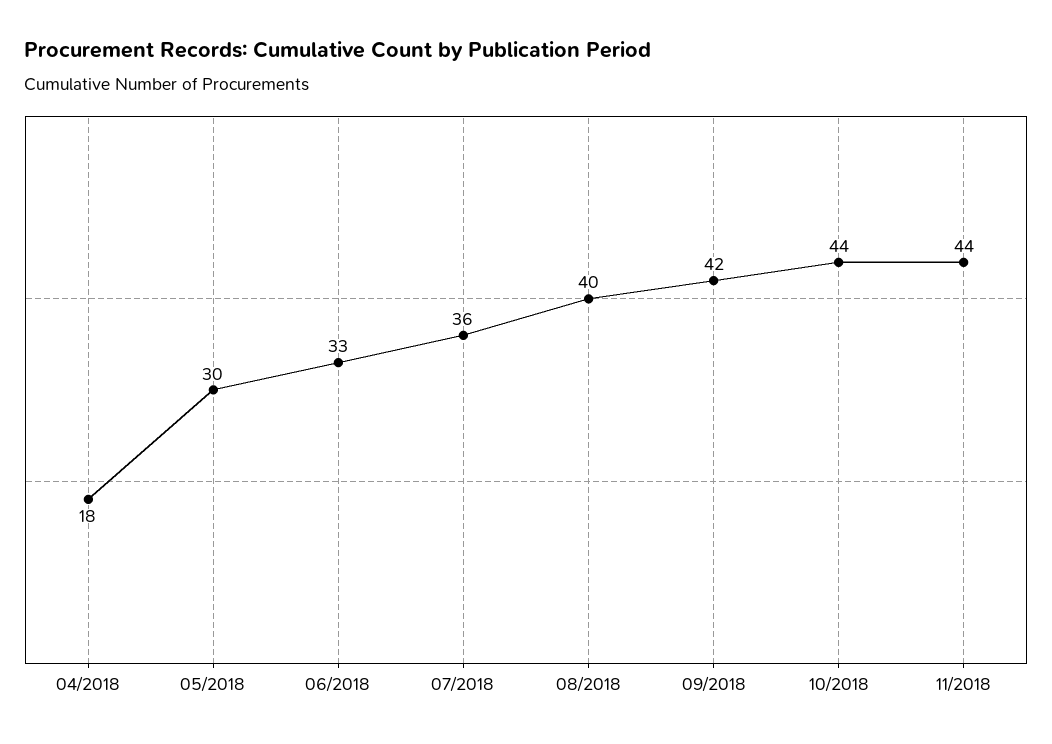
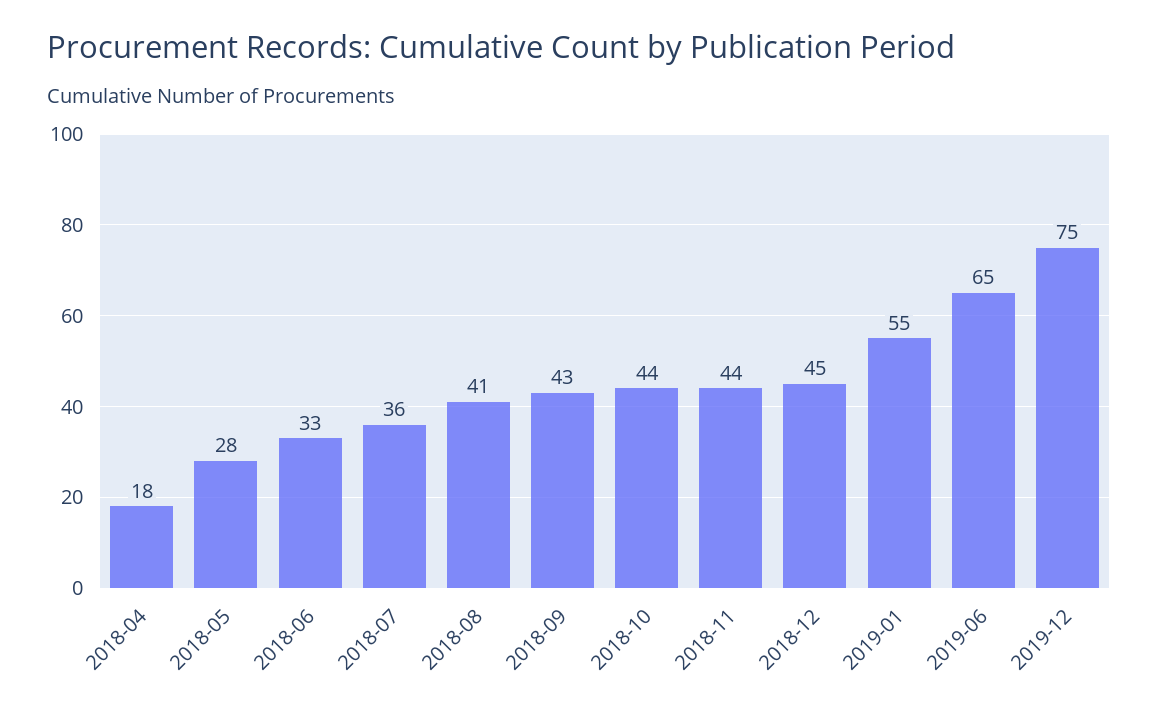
05/2018: 30 -> 28
08/2018: 40 -> 41
09/2018: 42 -> 43
2018-12: none -> 45
2019-01: none -> 55
2019-06: none -> 65
2019-12: none -> 75

